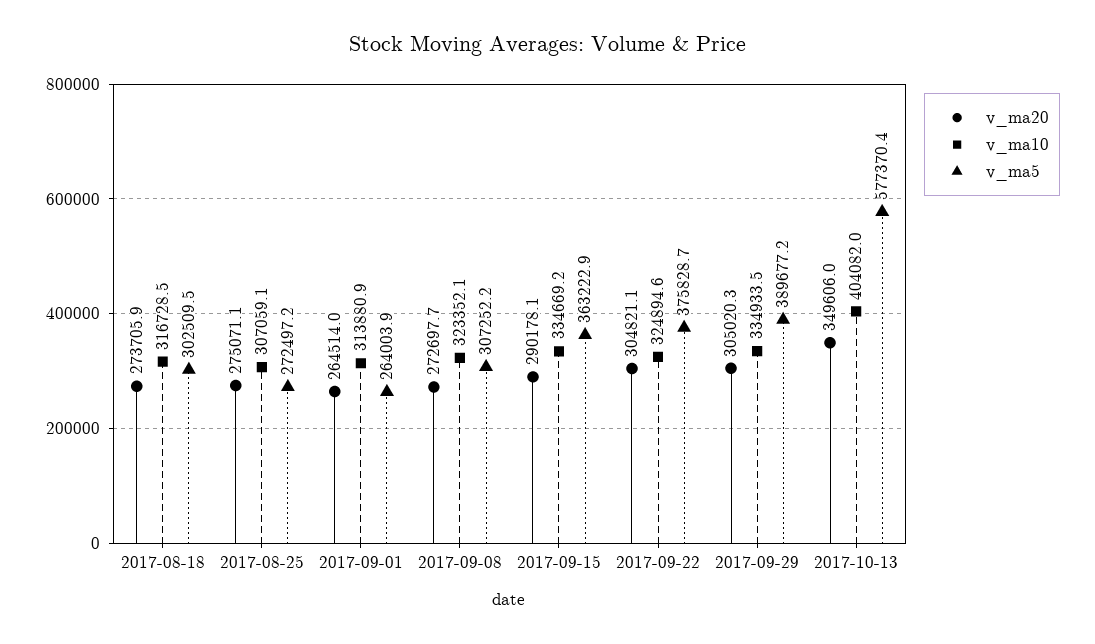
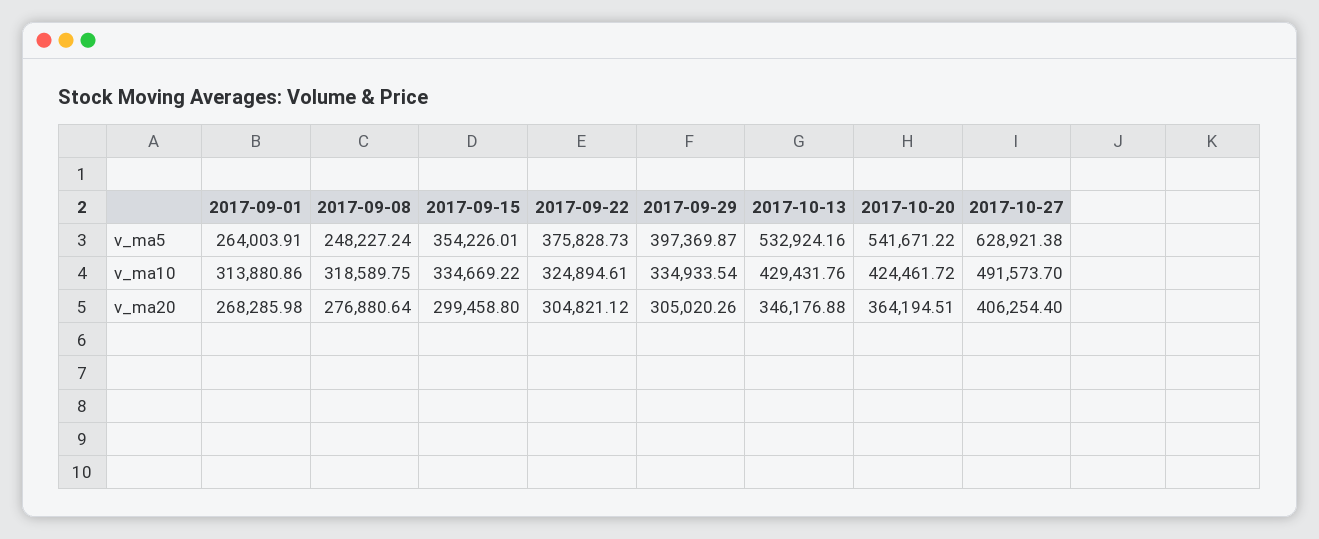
v_ma20, 2017-08-18: 273705.9 -> none
v_ma10, 2017-08-18: 316728.5 -> none
v_ma5, 2017-08-18: 302509.5 -> none
v_ma20, 2017-08-25: 275071.1 -> none
v_ma10, 2017-08-25: 307059.1 -> none
v_ma5, 2017-08-25: 272497.2 -> none
v_ma20, 2017-09-01: 264514 -> 268285.98
v_ma20, 2017-09-08: 272697.7 -> 276880.64
v_ma10, 2017-09-08: 323352.1 -> 318589.75
v_ma5, 2017-09-08: 307252.2 -> 248227.24
v_ma20, 2017-09-15: 290178.1 -> 299458.8
v_ma5, 2017-09-15: 363222.9 -> 354226.01
v_ma5, 2017-09-29: 389677.2 -> 397369.87
v_ma20, 2017-10-13: 349606 -> 346176.88
v_ma10, 2017-10-13: 404082 -> 429431.76
v_ma5, 2017-10-13: 577370.4 -> 532924.16
v_ma5, 2017-10-20: none -> 541671.22
v_ma5, 2017-10-27: none -> 628921.38
v_ma10, 2017-10-20: none -> 424461.72
v_ma10, 2017-10-27: none -> 491573.7
v_ma20, 2017-10-20: none -> 364194.51
v_ma20, 2017-10-27: none -> 406254.4

